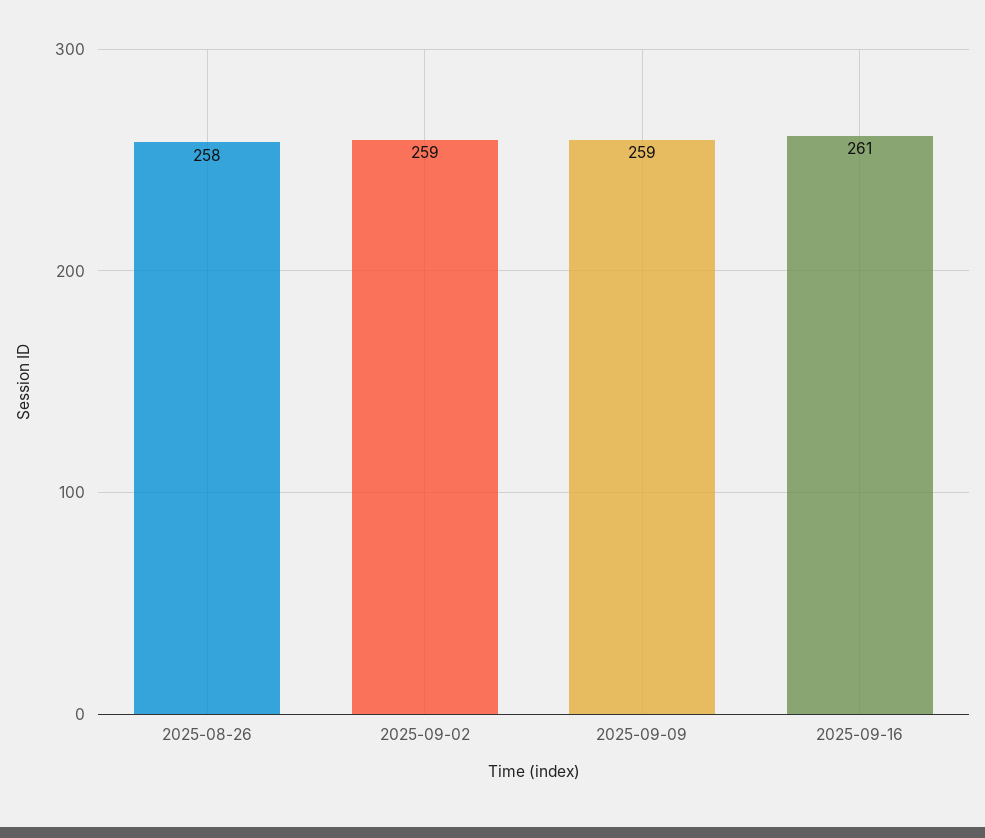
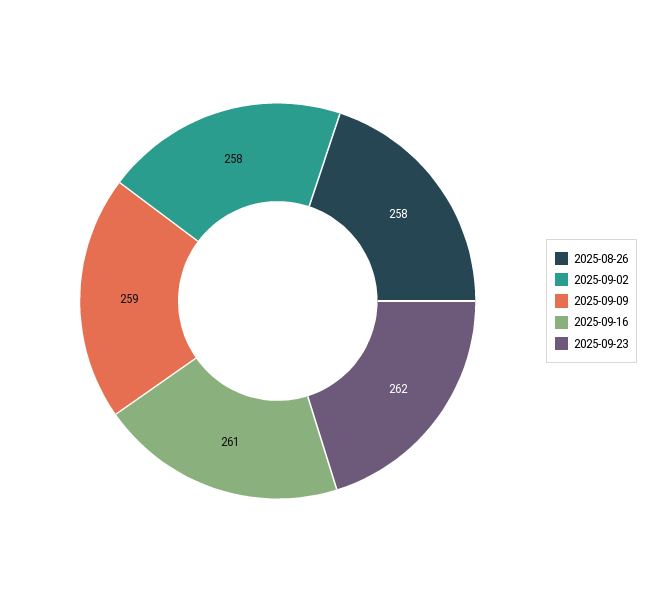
2025-09-02: 259 -> 258
2025-09-23: none -> 262

